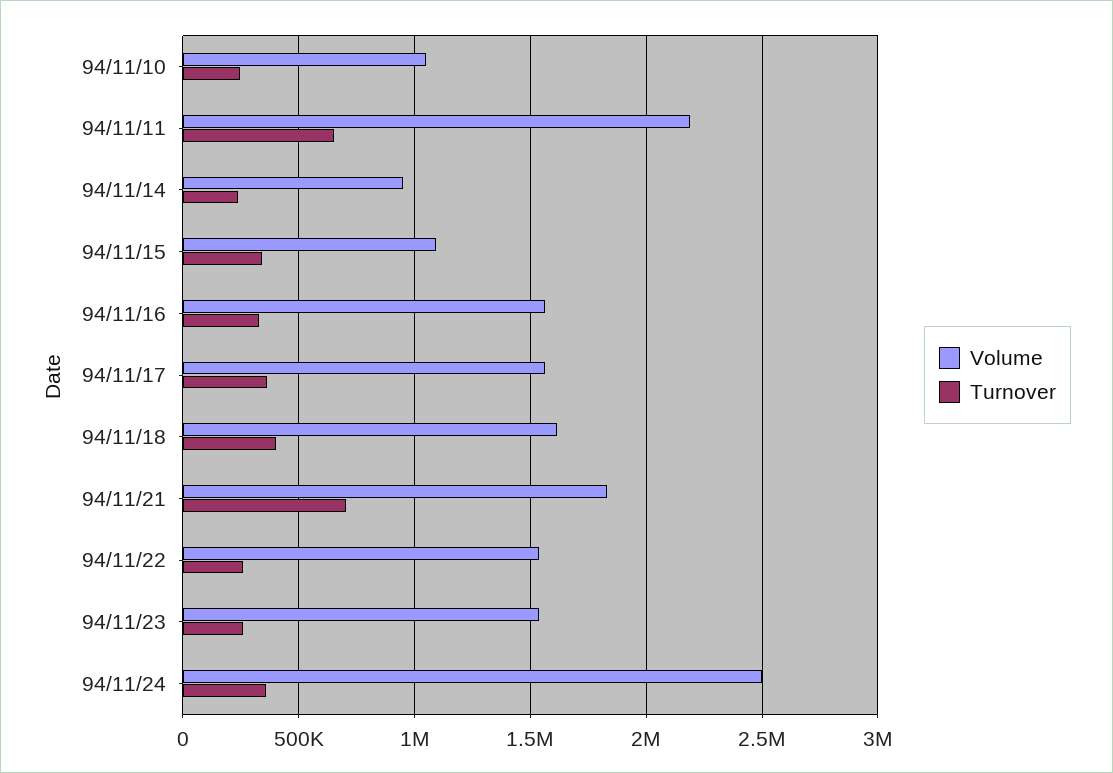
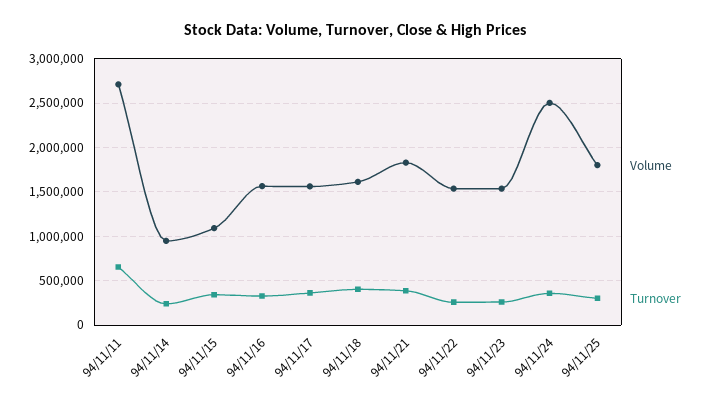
Volume, 94/11/10: 1050000 -> none
Turnover, 94/11/10: 250000 -> none
Volume, 94/11/11: 2200000 -> 2700000
Turnover, 94/11/21: 700000 -> 400000
Volume, 94/11/25: none -> 1800000
Turnover, 94/11/25: none -> 300000

